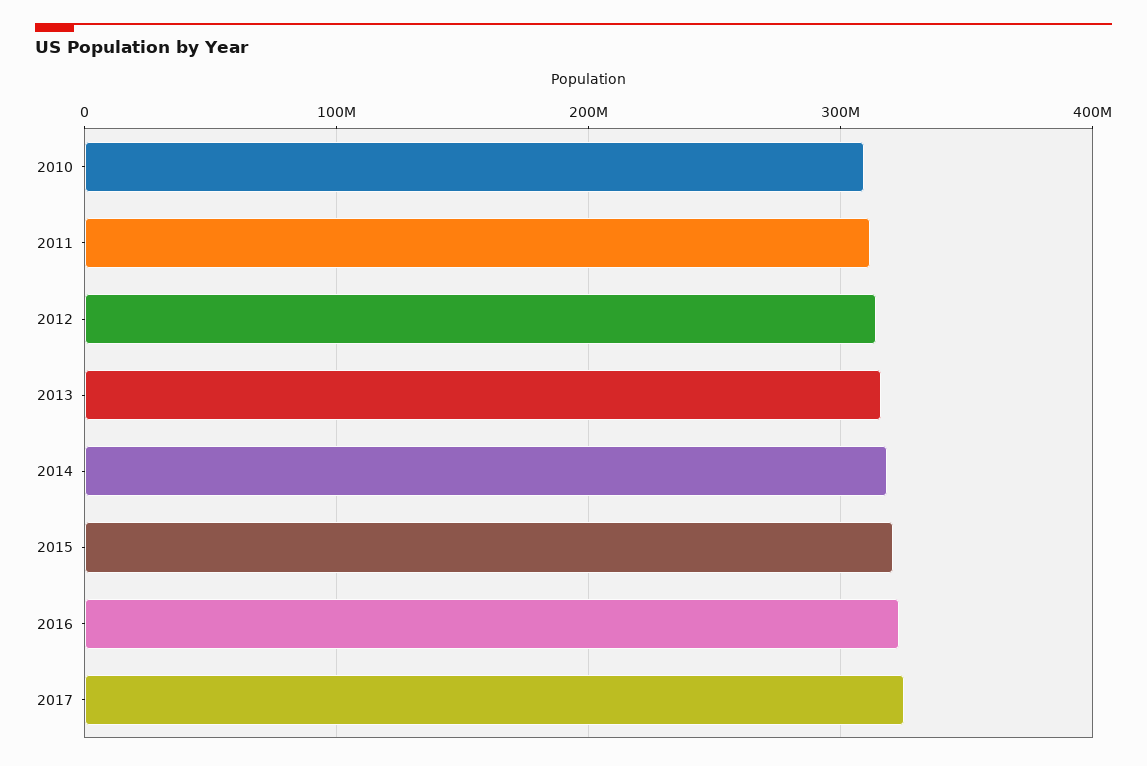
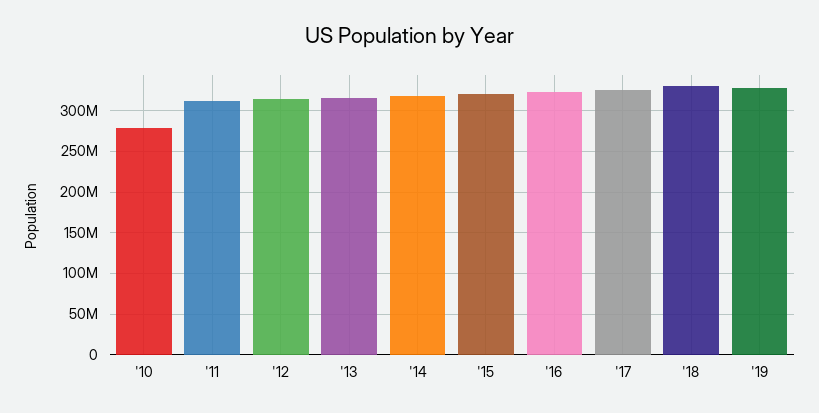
2010: 310000000 -> 280000000
'18: none -> 330000000
'19: none -> 330000000

